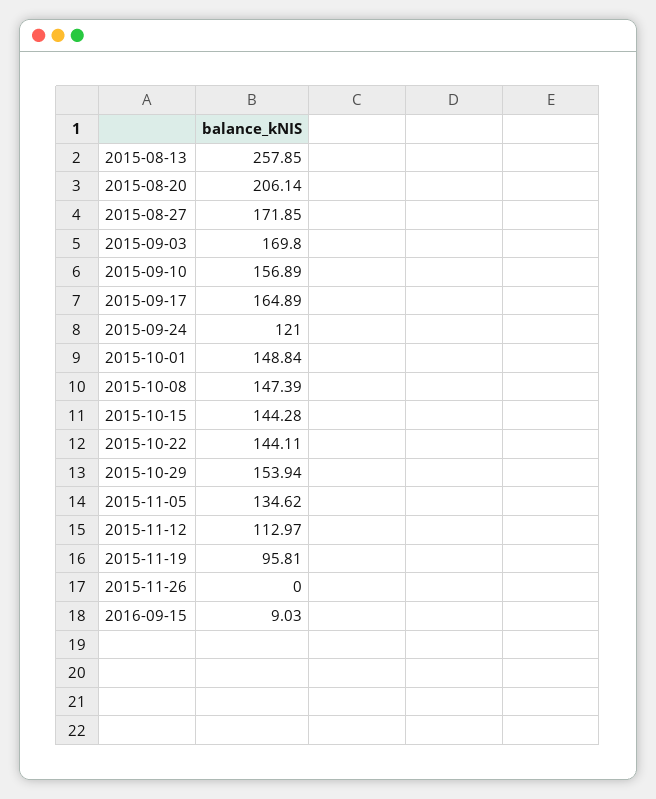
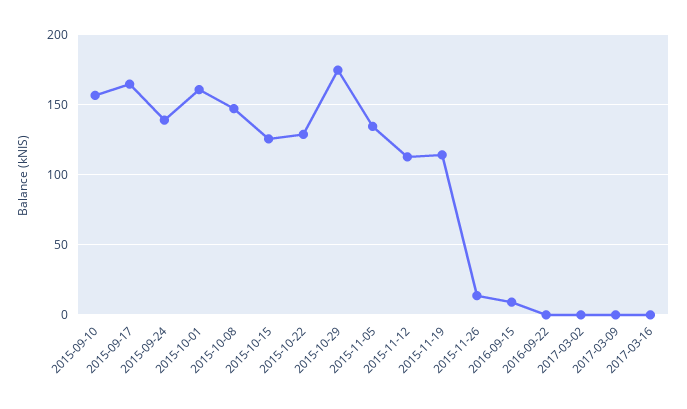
2015-08-13: 257.85 -> none
2015-08-20: 206.14 -> none
2015-08-27: 171.85 -> none
2015-09-03: 169.8 -> none
2015-09-24: 121 -> 140
2015-10-01: 148.84 -> 160
2015-10-15: 144.28 -> 125
2015-10-22: 144.11 -> 130
2015-10-29: 153.94 -> 175
2015-11-19: 95.81 -> 115
2015-11-26: 0 -> 15
2016-09-22: none -> 0
2017-03-02: none -> 0
2017-03-09: none -> 0
2017-03-16: none -> 0

